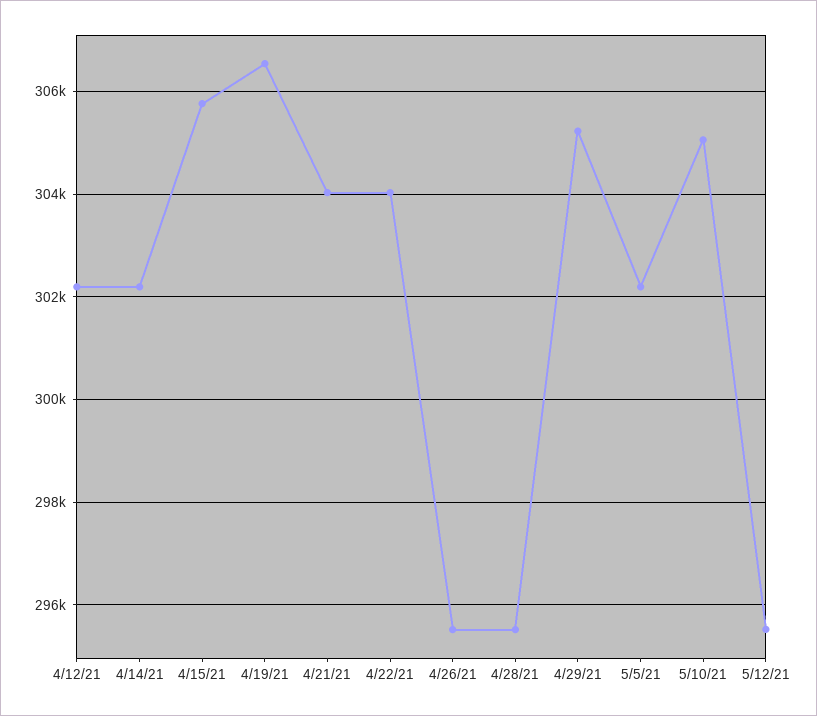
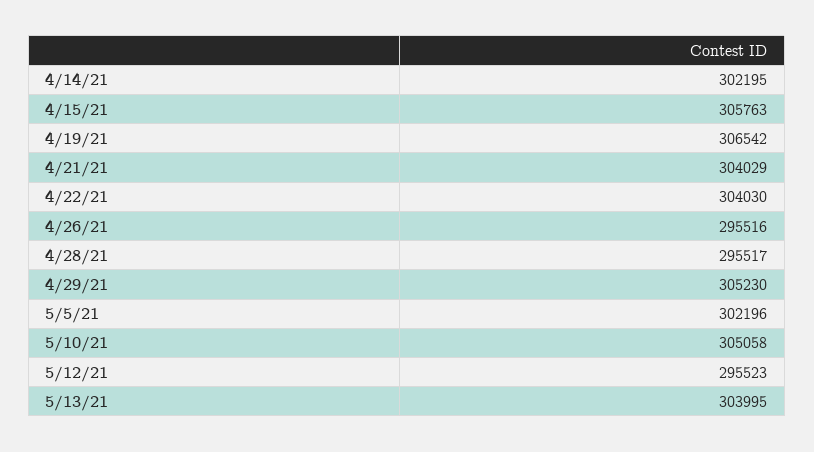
4/12/21: 302200 -> none
5/13/21: none -> 303995

